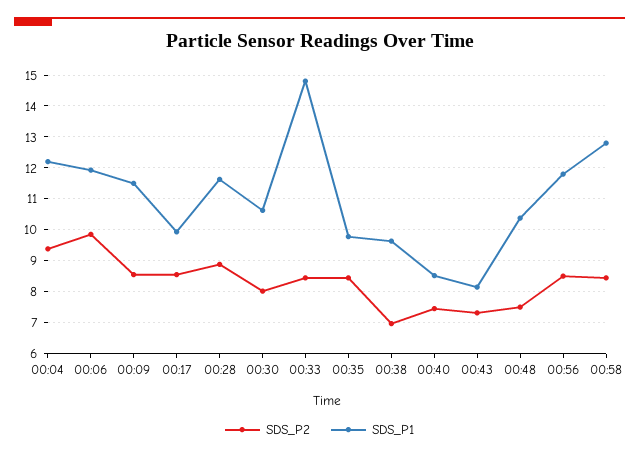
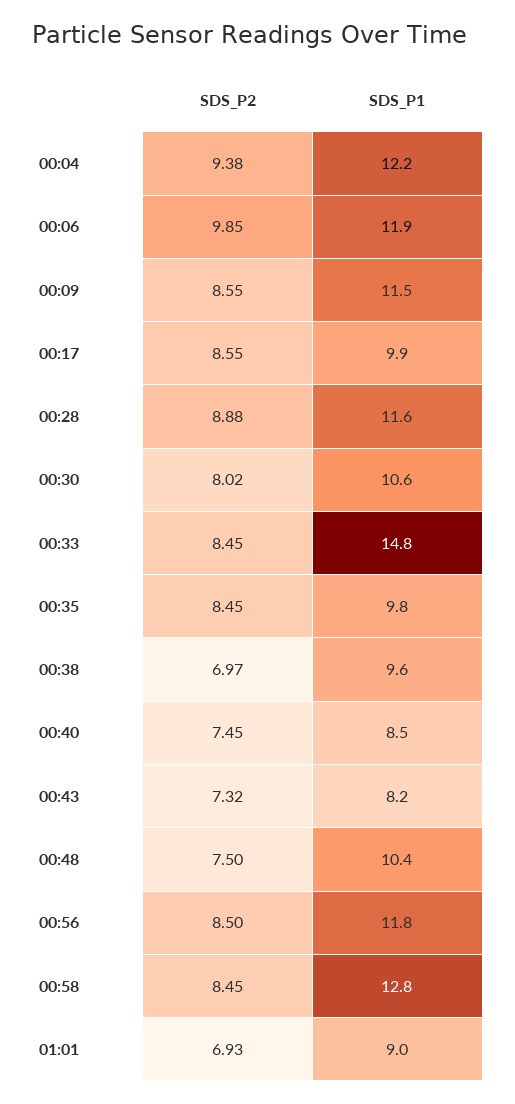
SDS_P2, 01:01: none -> 6.93
SDS_P1, 01:01: none -> 9

